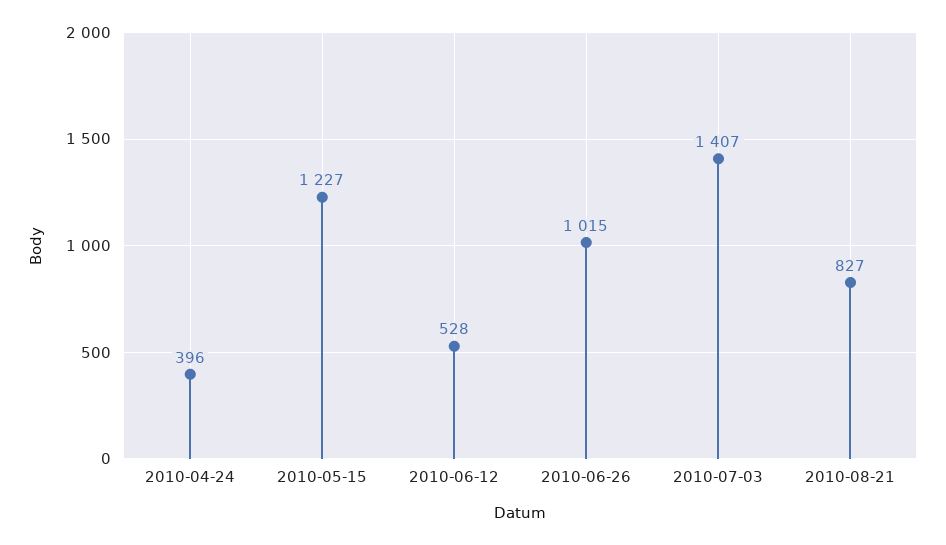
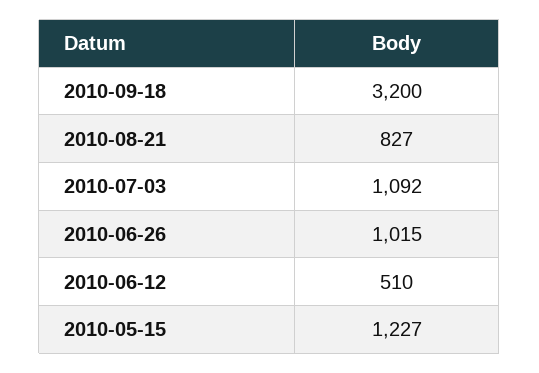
2010-04-24: 396 -> none
2010-06-12: 528 -> 510
2010-07-03: 1407 -> 1092
2010-09-18: none -> 3200

